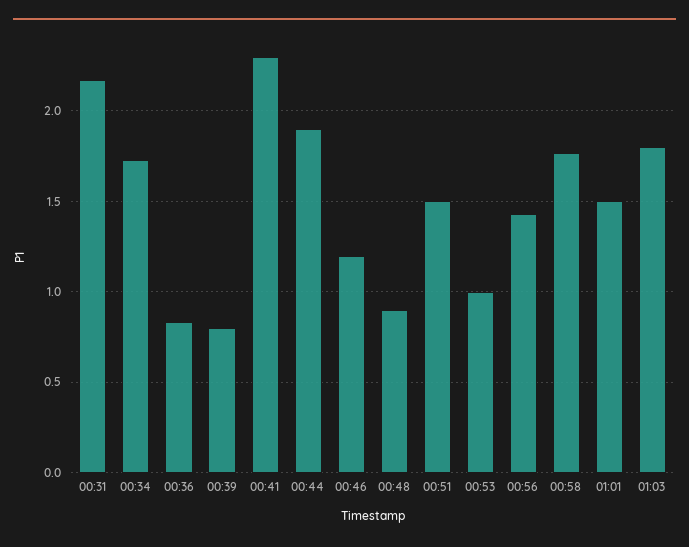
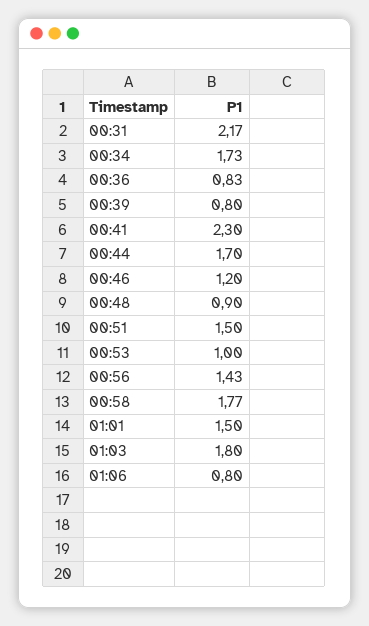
00:44: 1.9 -> 1.7
01:06: none -> 0.8

